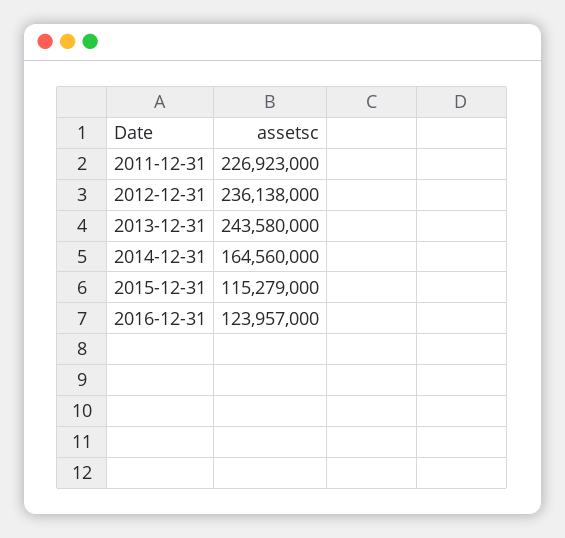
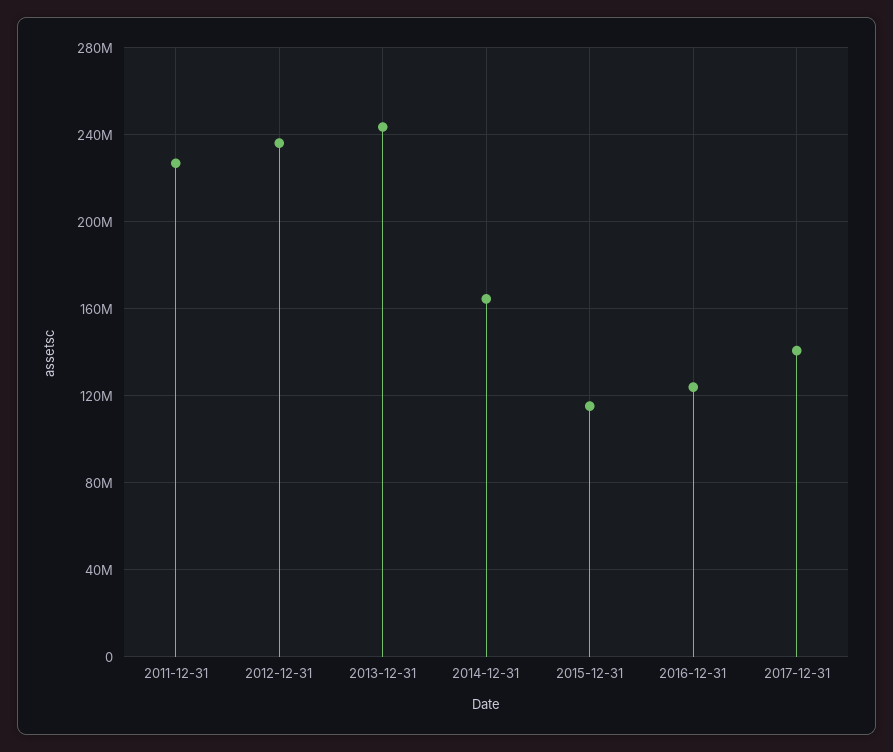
2017-12-31: none -> 140000000

